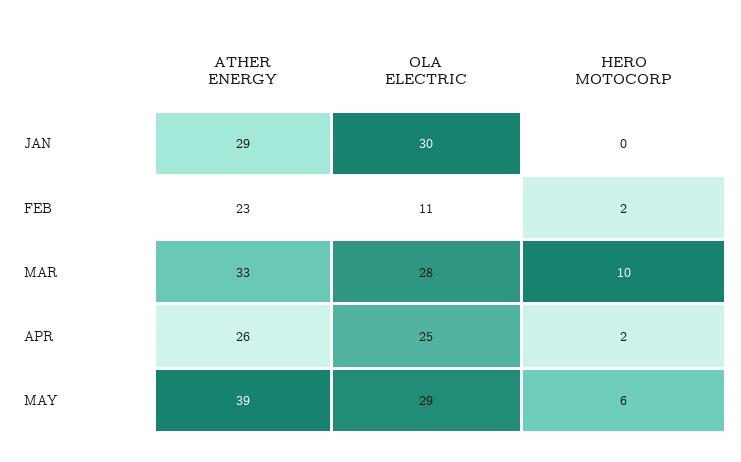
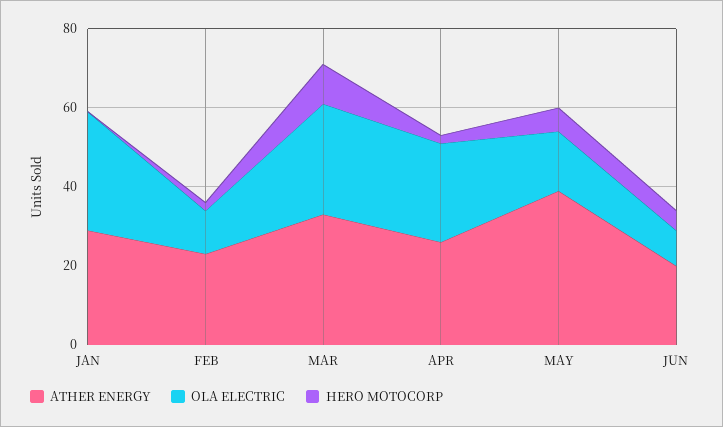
OLA ELECTRIC, MAY: 29 -> 15
ATHER ENERGY, JUN: none -> 20
OLA ELECTRIC, JUN: none -> 10
HERO MOTOCORP, JUN: none -> 5

